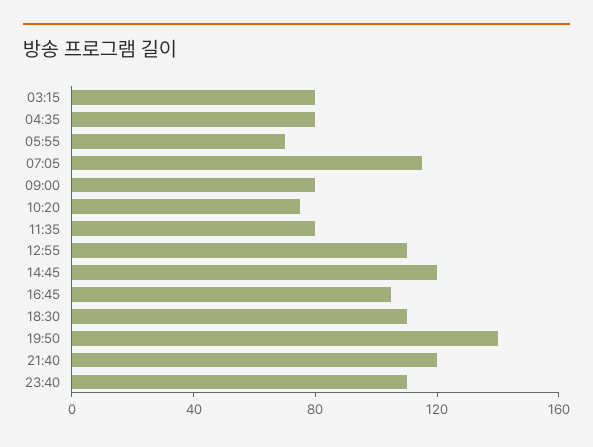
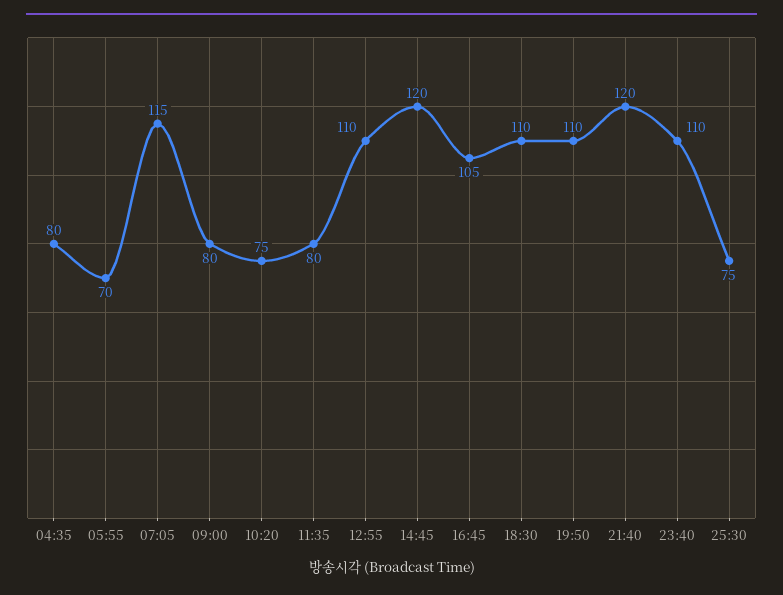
03:15: 80 -> none
19:50: 140 -> 110
25:30: none -> 75

